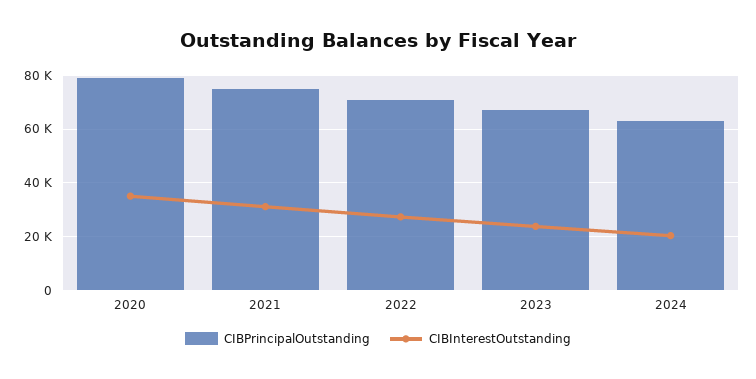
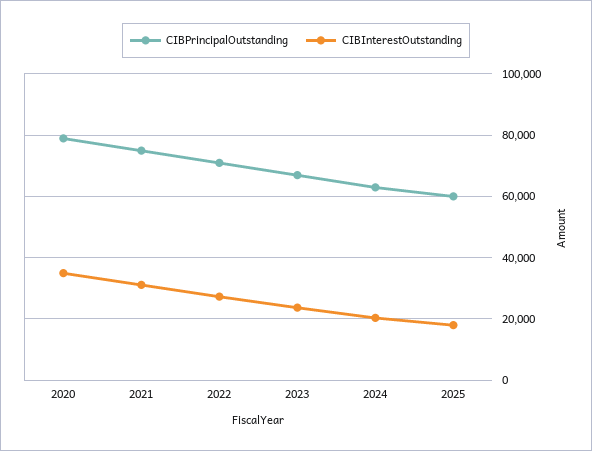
CIBPrincipalOutstanding, 2025: none -> 60000
CIBInterestOutstanding, 2025: none -> 18000

